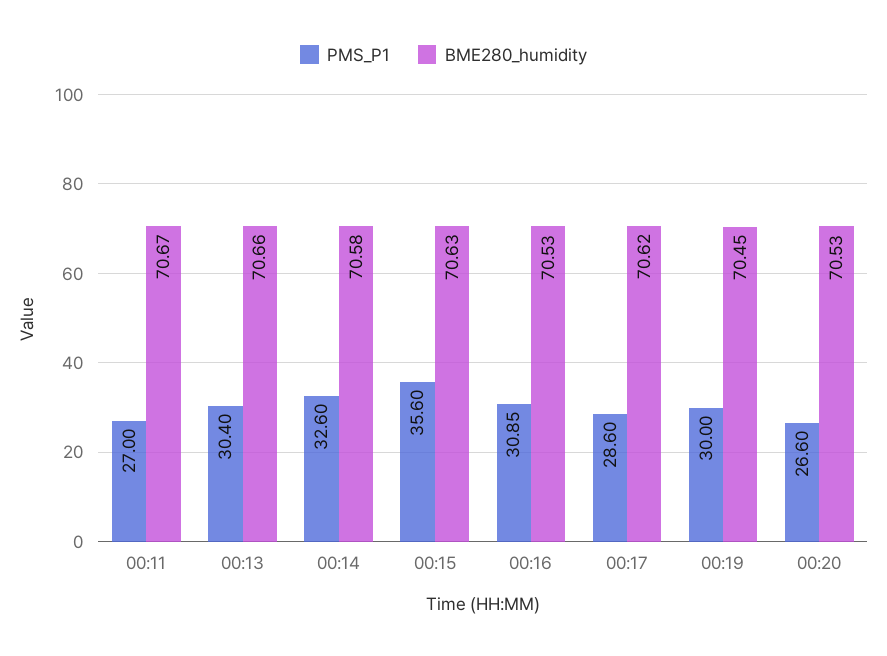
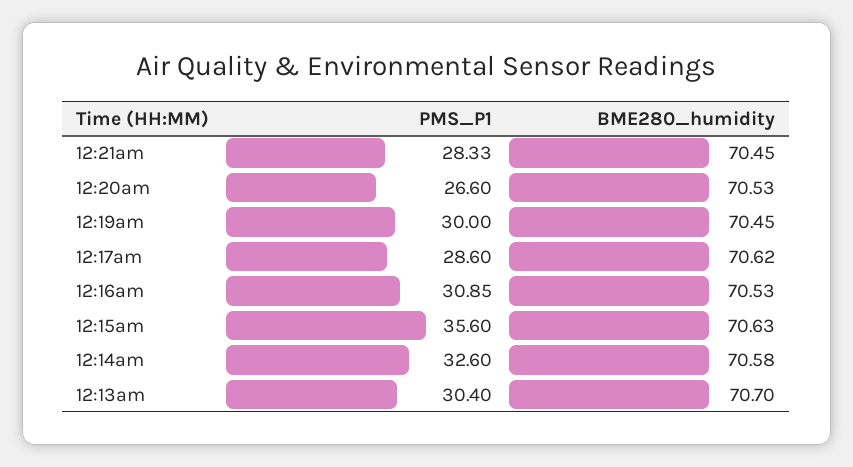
PMS_P1, 00:11: 27 -> none
BME280_humidity, 00:11: 70.67 -> none
BME280_humidity, 00:13: 70.66 -> 70.7
PMS_P1, 12:21am: none -> 28.33
BME280_humidity, 12:21am: none -> 70.45

